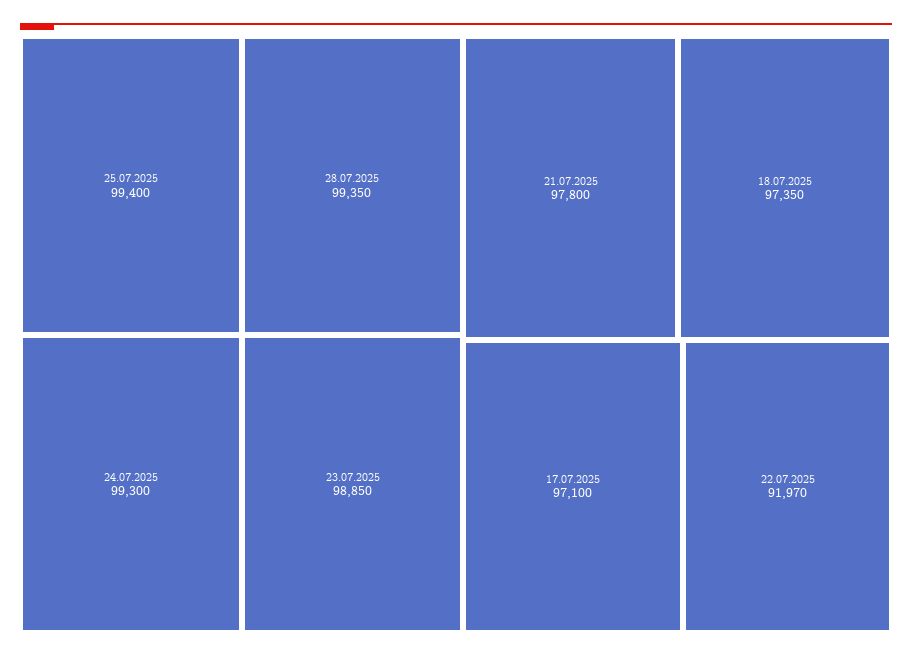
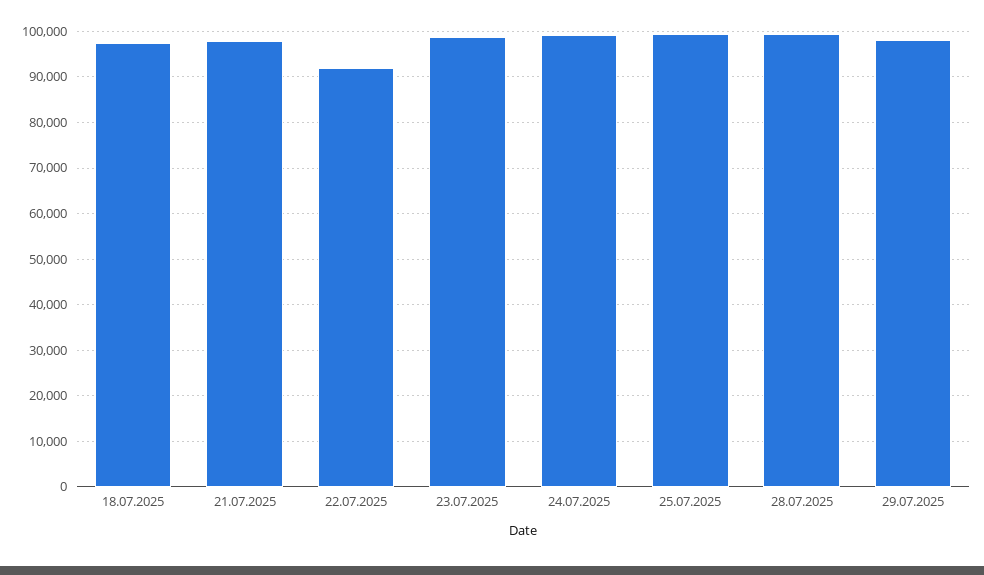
17.07.2025: 97100 -> none
29.07.2025: none -> 98000

